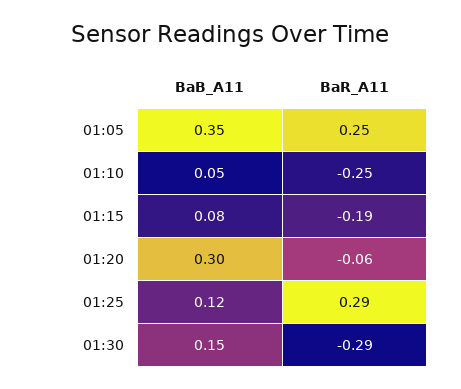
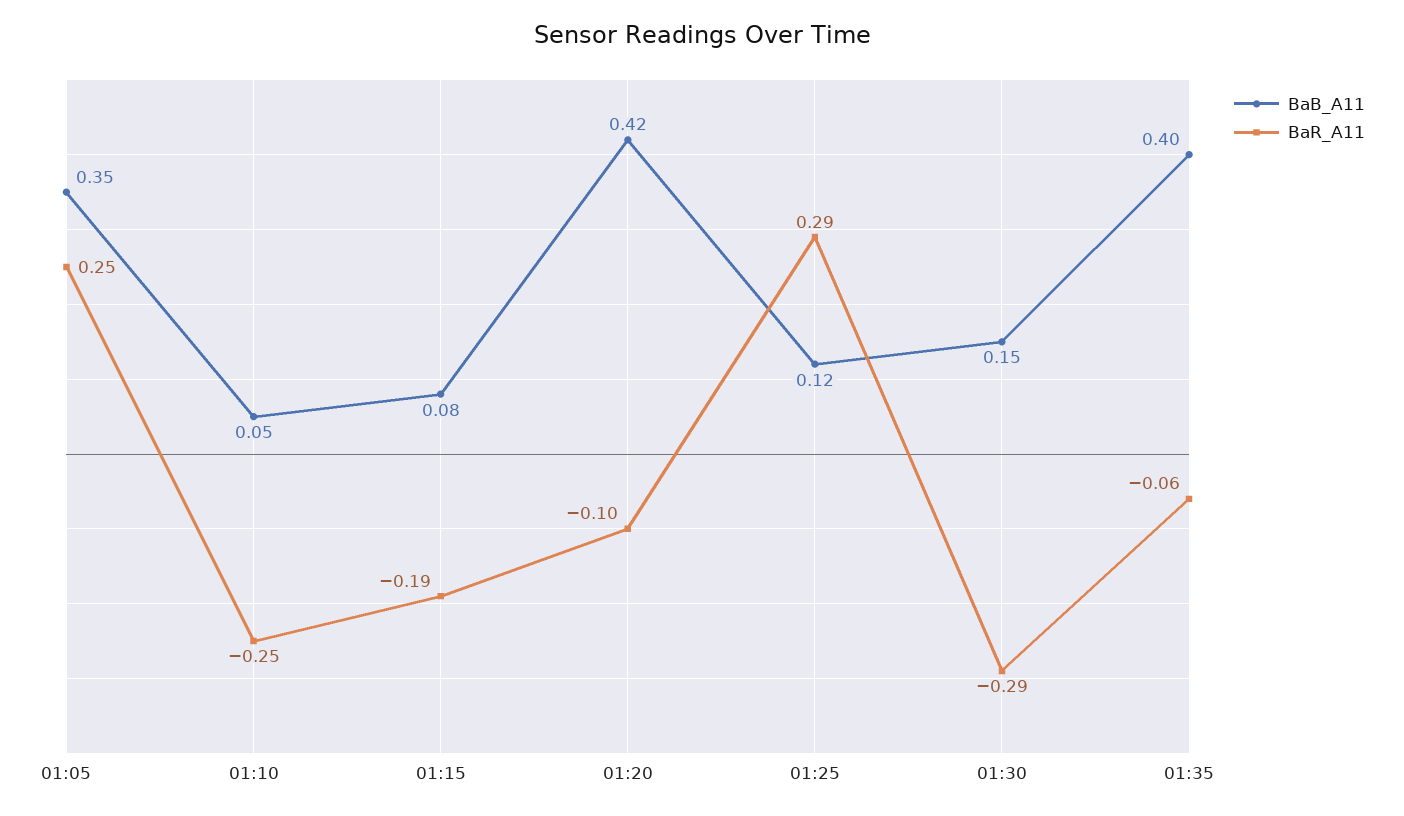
BaB_A11, 01:20: 0.3 -> 0.42
BaR_A11, 01:20: -0.06 -> -0.1
BaB_A11, 01:35: none -> 0.4
BaR_A11, 01:35: none -> -0.06

